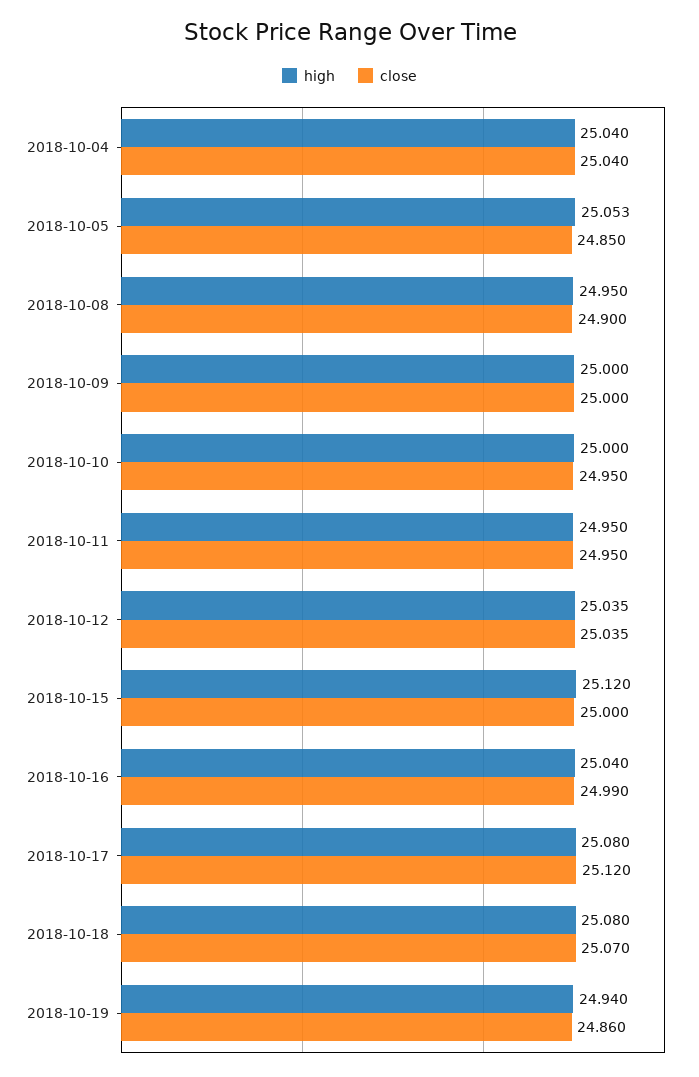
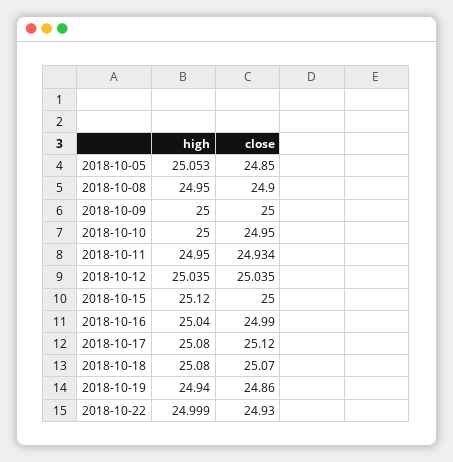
high, 2018-10-04: 25.04 -> none
close, 2018-10-04: 25.04 -> none
close, 2018-10-11: 24.95 -> 24.934
high, 2018-10-22: none -> 24.999
close, 2018-10-22: none -> 24.93

